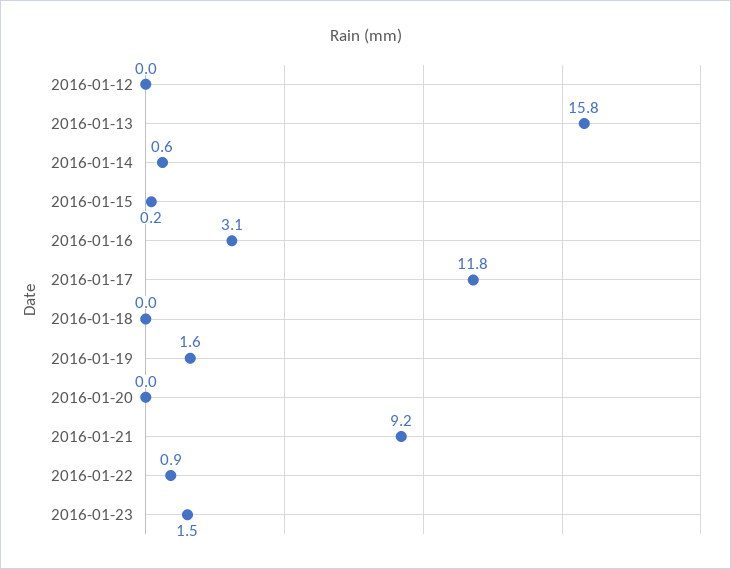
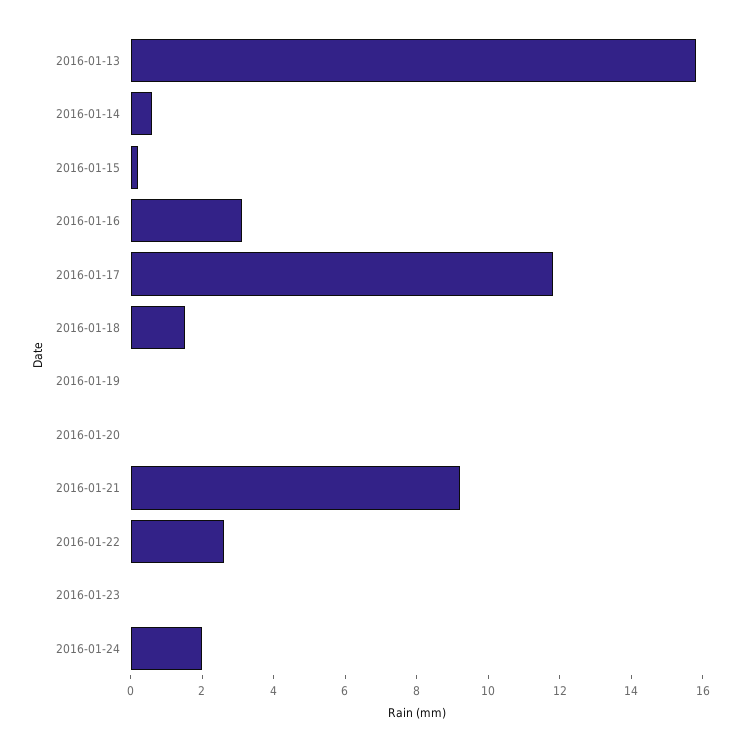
2016-01-12: 0 -> none
2016-01-18: 0 -> 1.5
2016-01-19: 1.6 -> 0
2016-01-22: 0.9 -> 2.5
2016-01-23: 1.5 -> 0
2016-01-24: none -> 2

